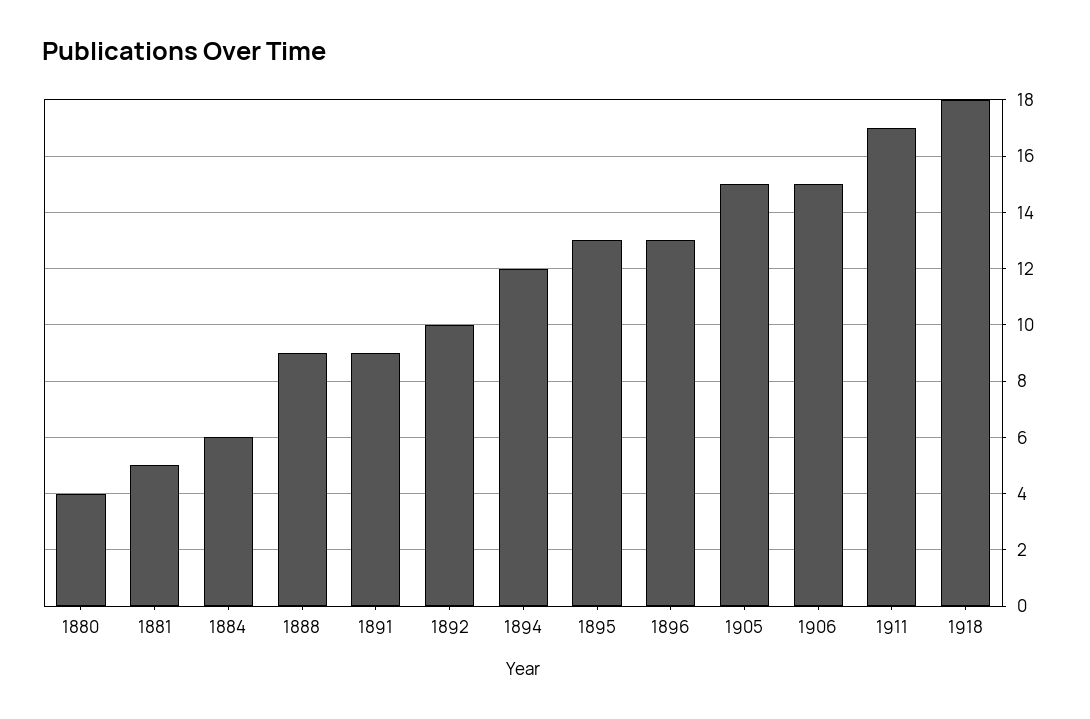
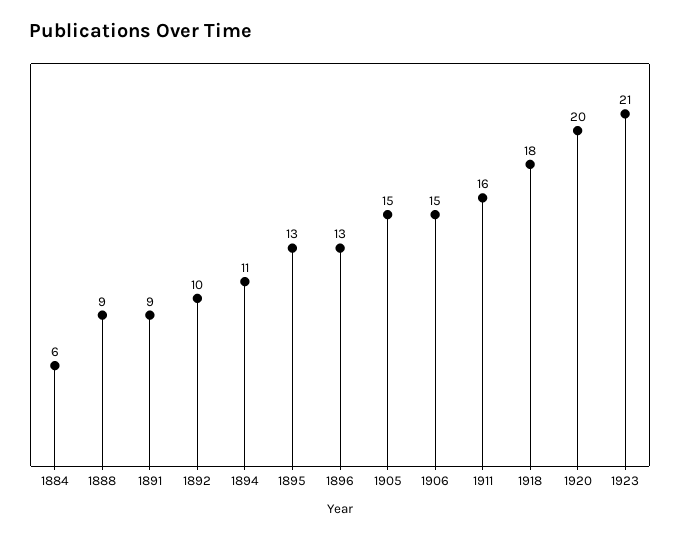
1880: 4 -> none
1881: 5 -> none
1894: 12 -> 11
1911: 17 -> 16
1920: none -> 20
1923: none -> 21

